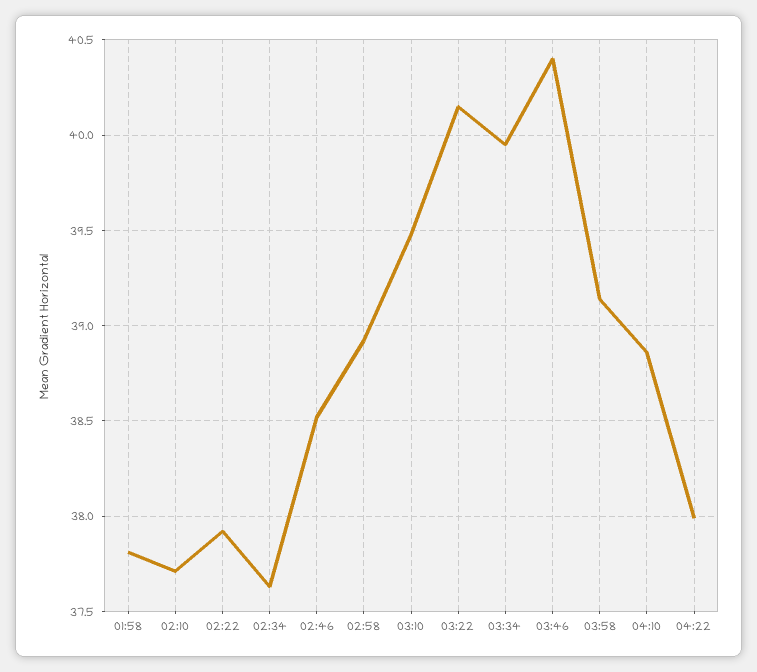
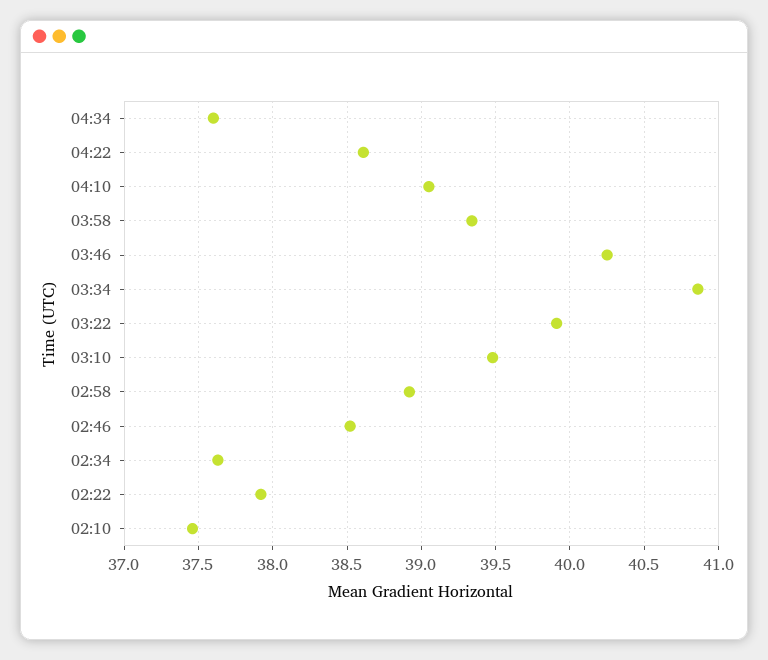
01:58: 37.8 -> none
02:10: 37.7 -> 37.45
03:22: 40.15 -> 39.9
03:34: 39.95 -> 40.85
03:46: 40.4 -> 40.25
03:58: 39.15 -> 39.35
04:10: 38.85 -> 39.05
04:22: 38 -> 38.6
04:34: none -> 37.6

